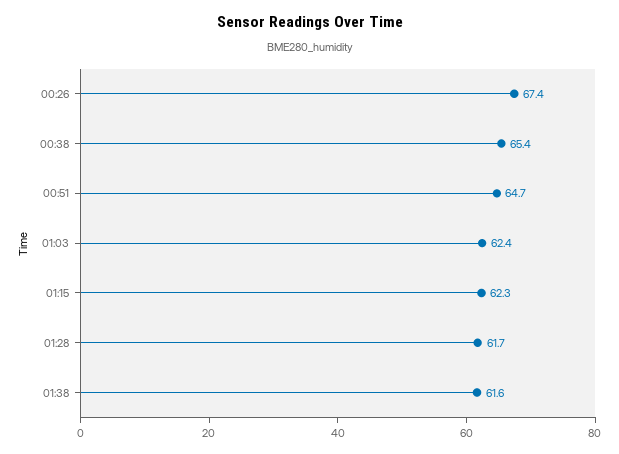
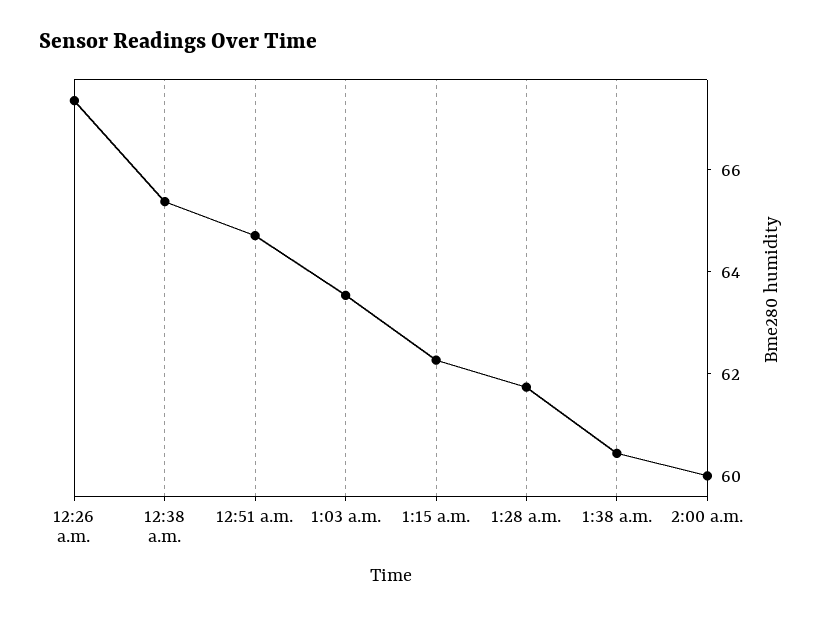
01:03: 62.4 -> 63.5
01:38: 61.6 -> 60.5
2:00 a.m.: none -> 60

